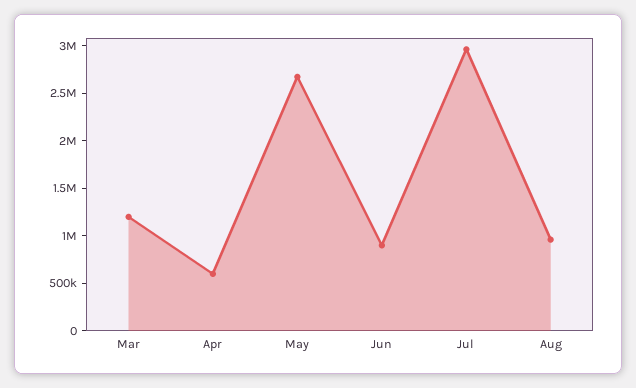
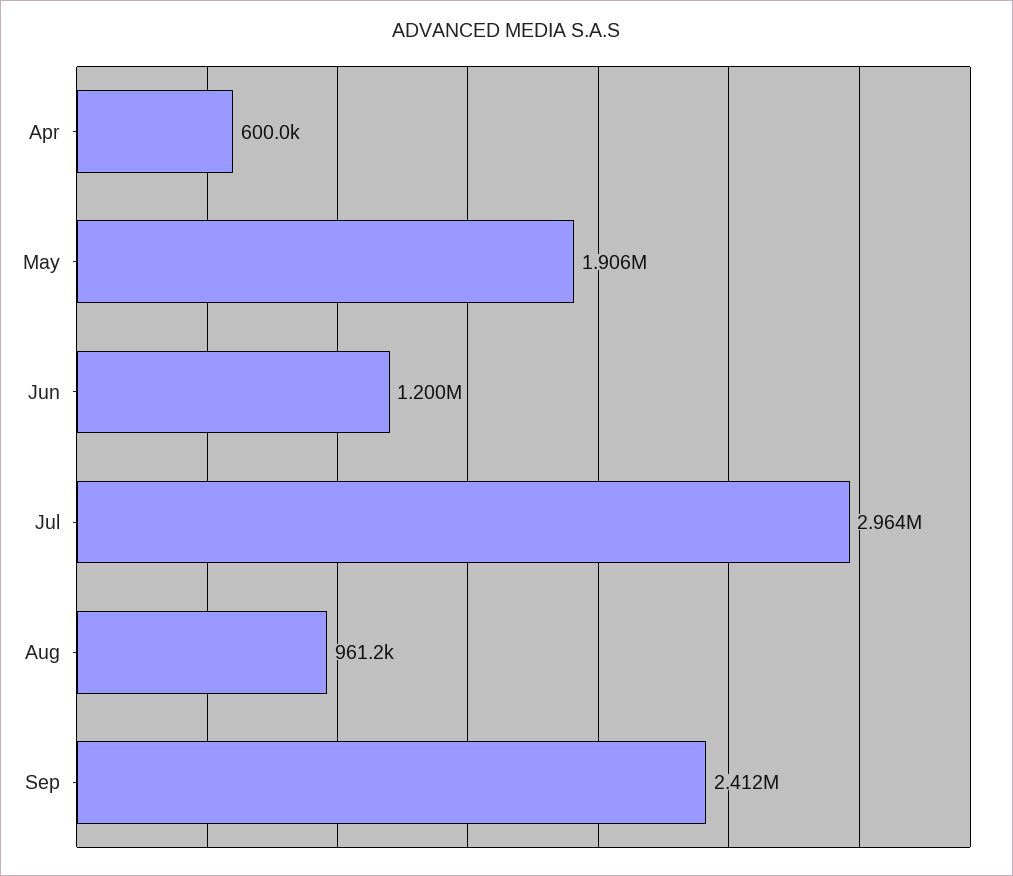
Mar: 1200000 -> none
May: 2700000 -> 1906000
Jun: 900000 -> 1200000
Sep: none -> 2412000

